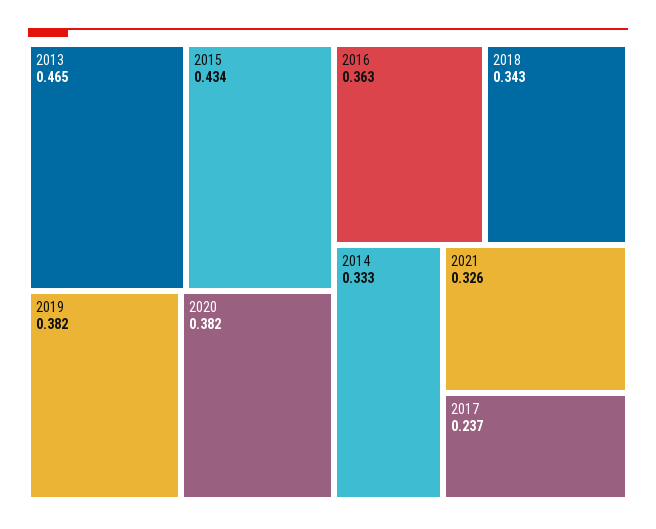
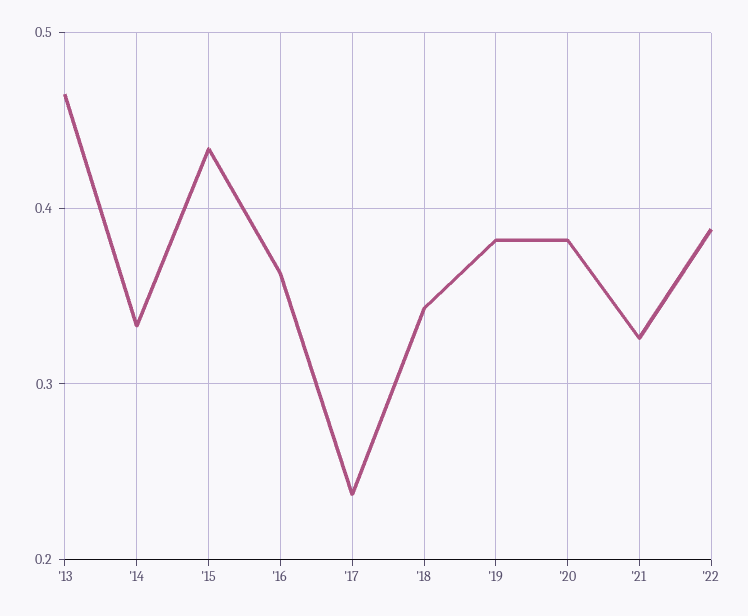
'22: none -> 0.39

